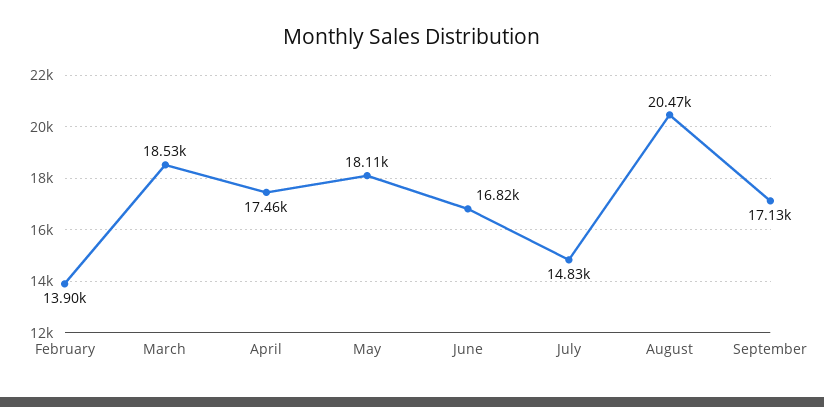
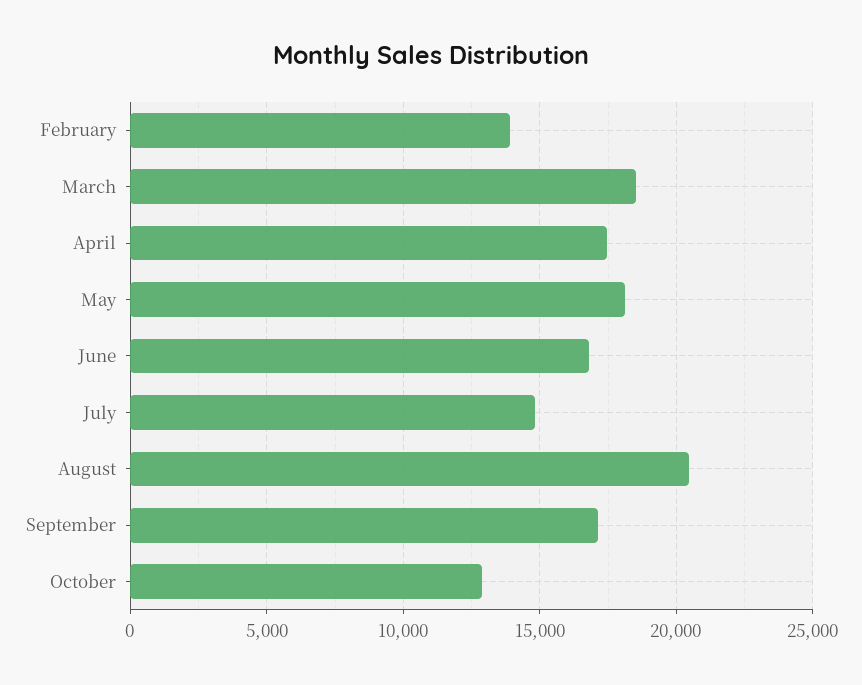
October: none -> 13000

